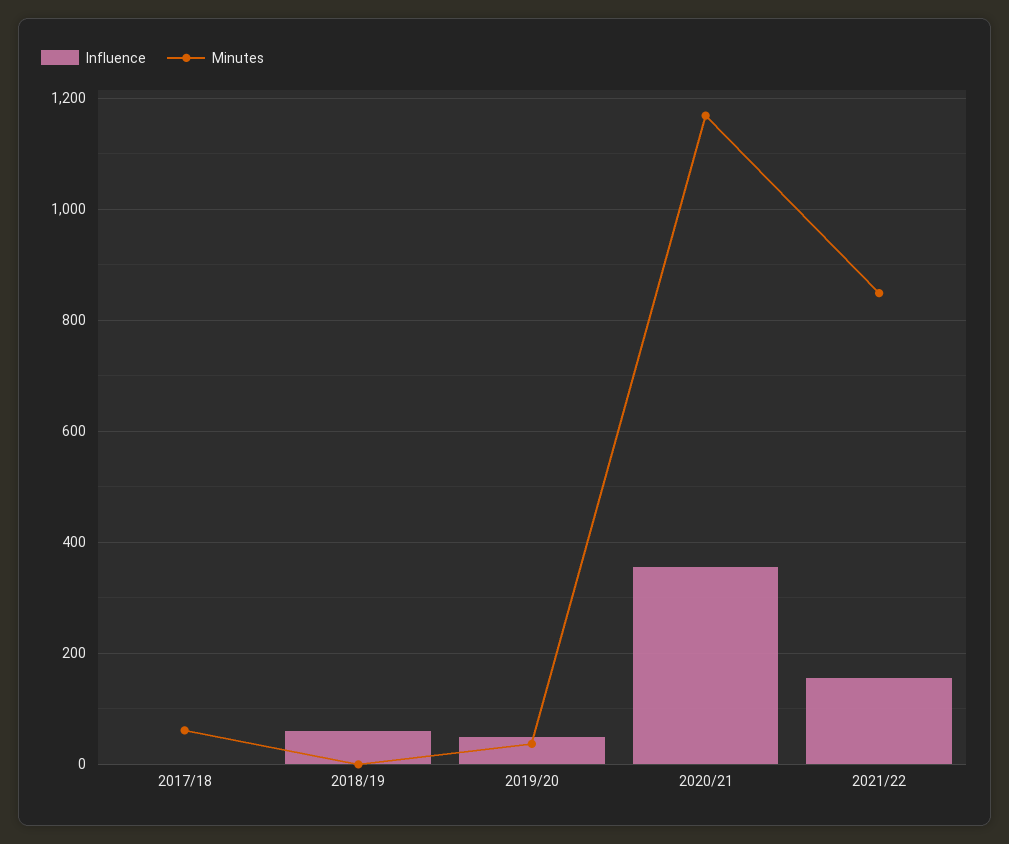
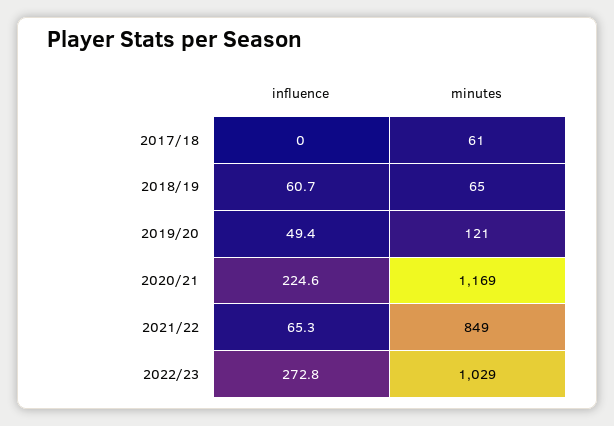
Minutes, 2018/19: 0 -> 65
Minutes, 2019/20: 40 -> 121
Influence, 2020/21: 360 -> 224.6
Influence, 2021/22: 160 -> 65.3
Influence, 2022/23: none -> 272.8
Minutes, 2022/23: none -> 1029

